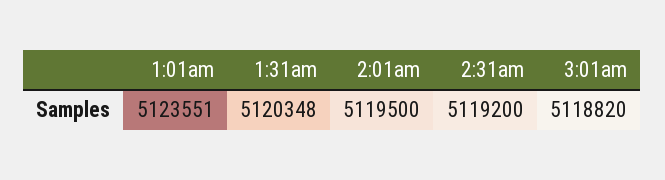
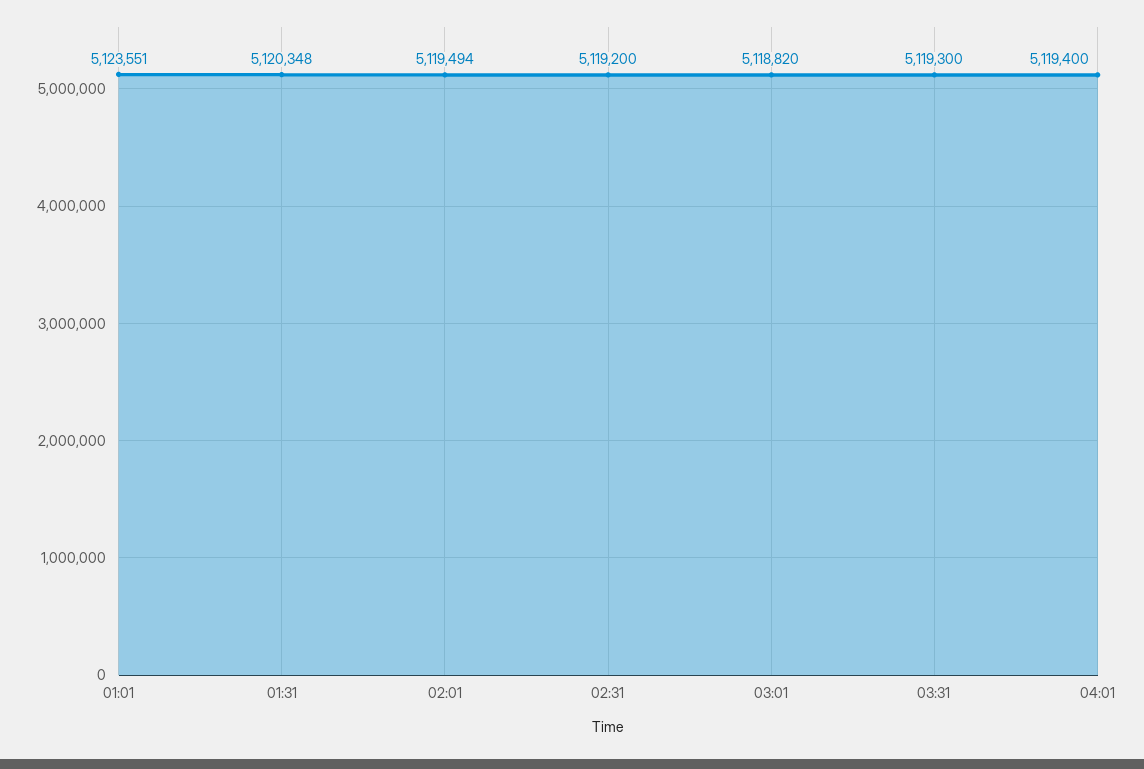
2:01am: 5119500 -> 5119494
03:31: none -> 5119300
04:01: none -> 5119400

